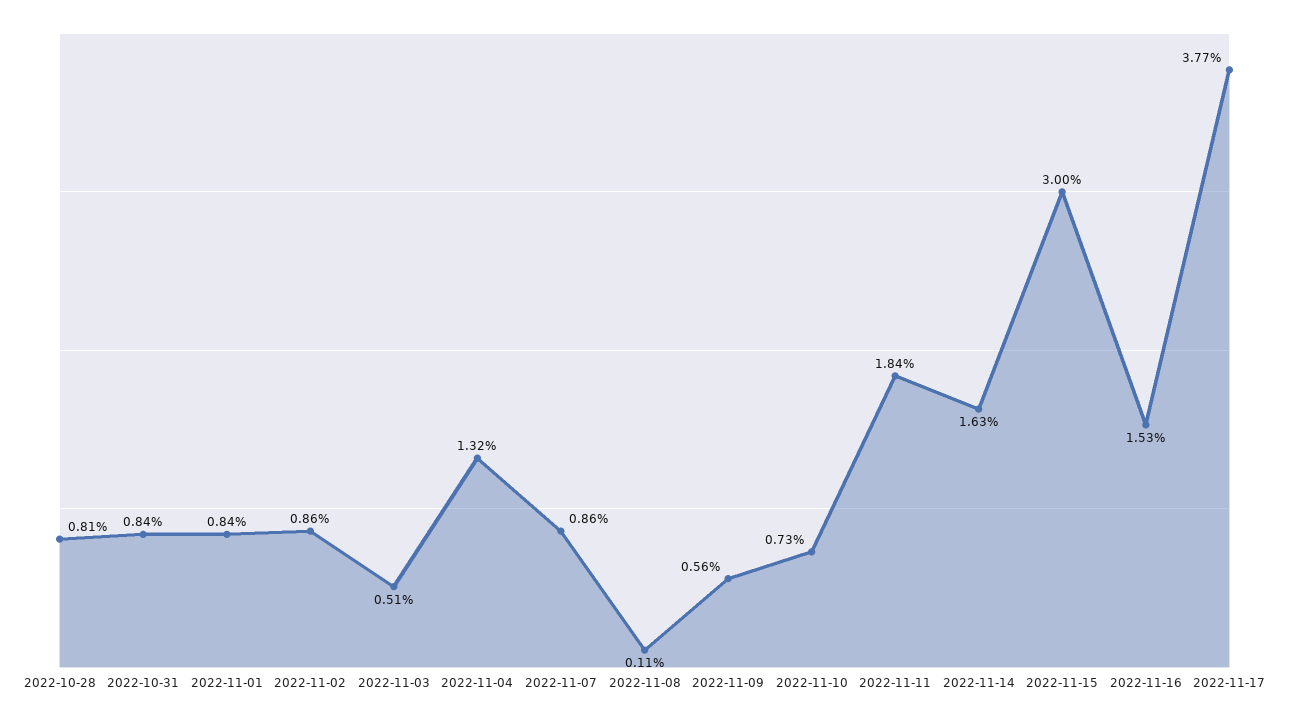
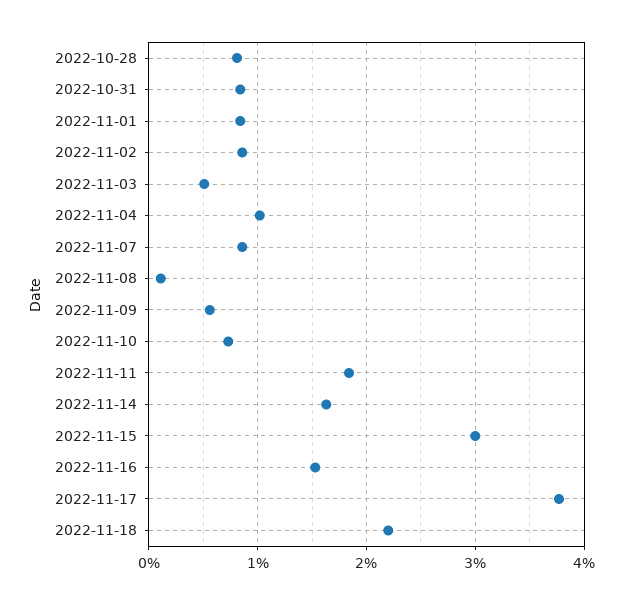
2022-11-04: 1.32 -> 1
2022-11-18: none -> 2.2

